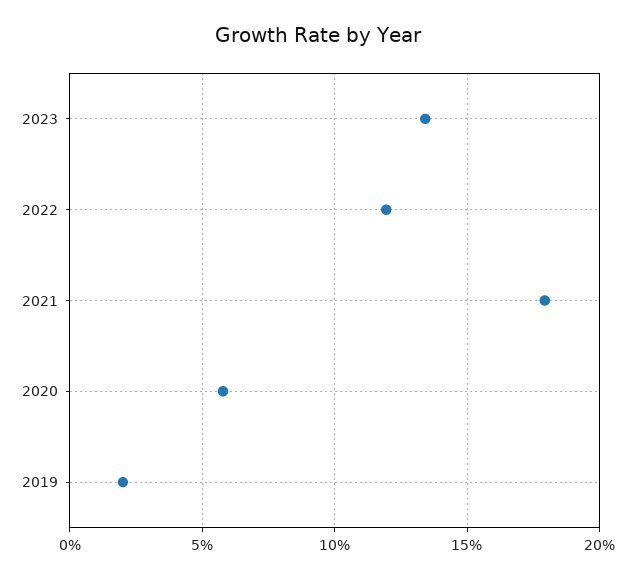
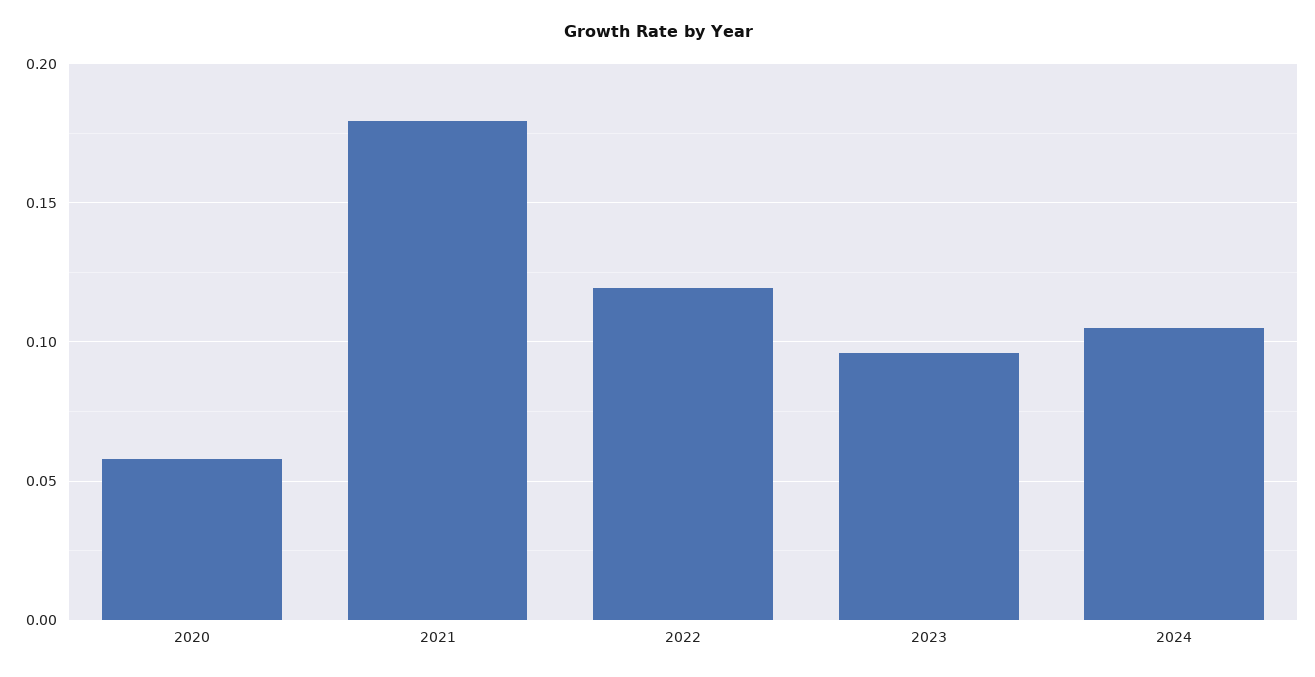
2023: 0.135 -> 0.095
2019: 0.02 -> none
2024: none -> 0.105

